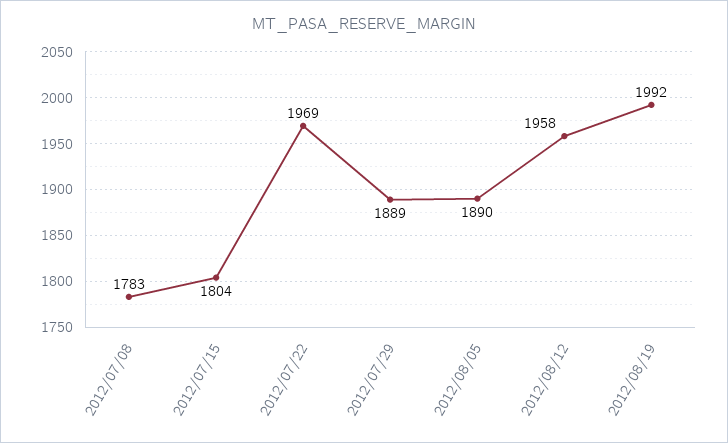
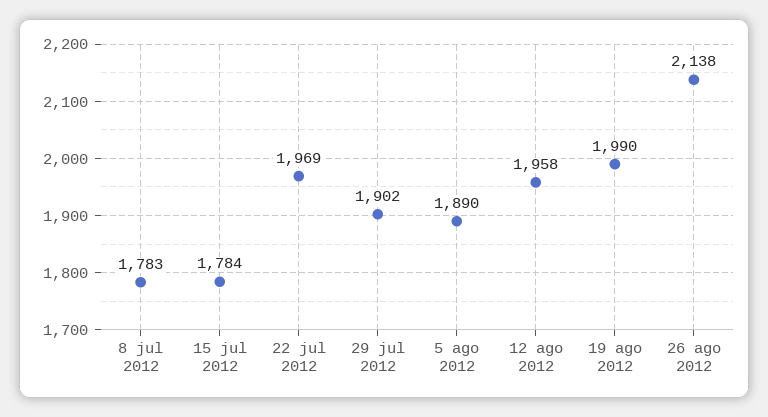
2012/07/15: 1804 -> 1784
2012/07/29: 1889 -> 1902
2012/08/19: 1992 -> 1990
26 ago 2012: none -> 2138

